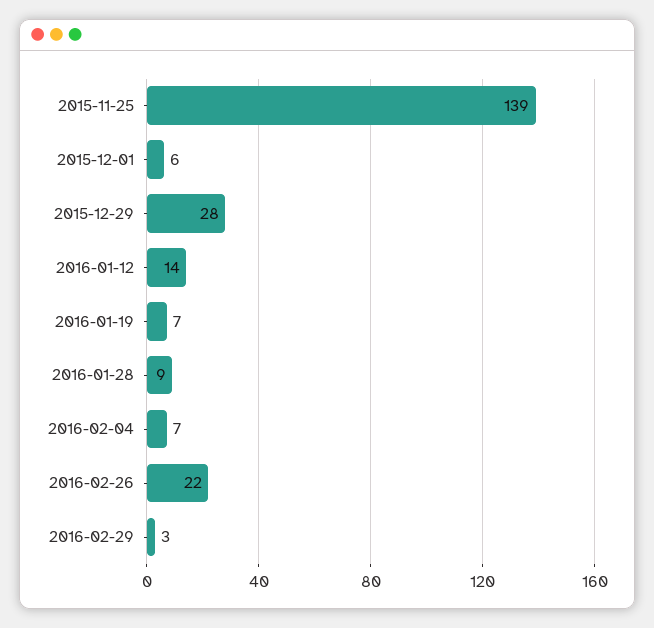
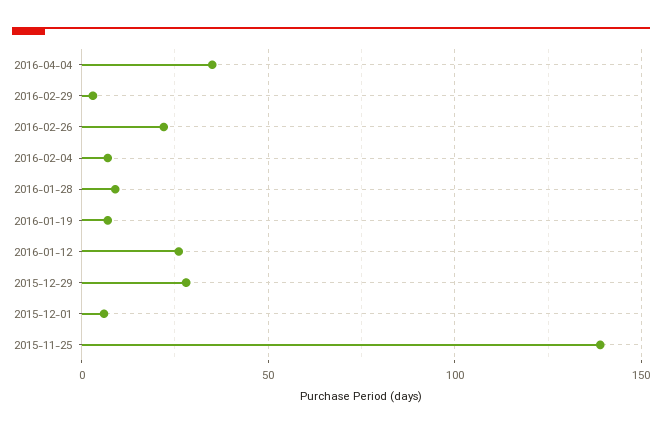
2016-01-12: 14 -> 25
2016-04-04: none -> 35

